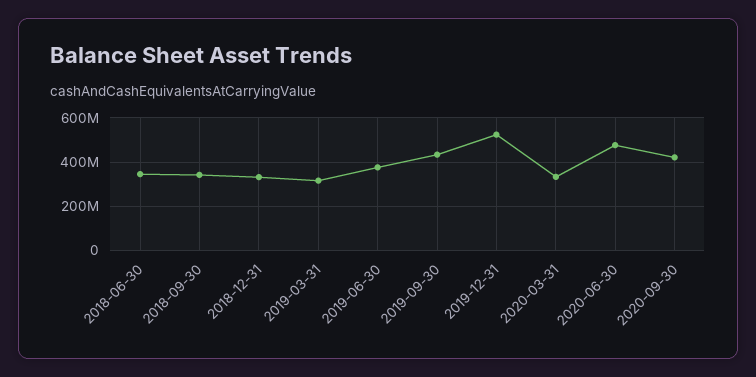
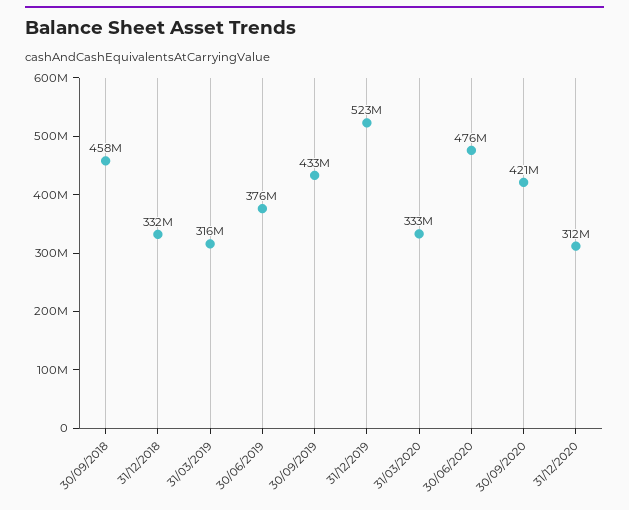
2018-06-30: 350000000 -> none
2018-09-30: 350000000 -> 458000000
31/12/2020: none -> 312000000

